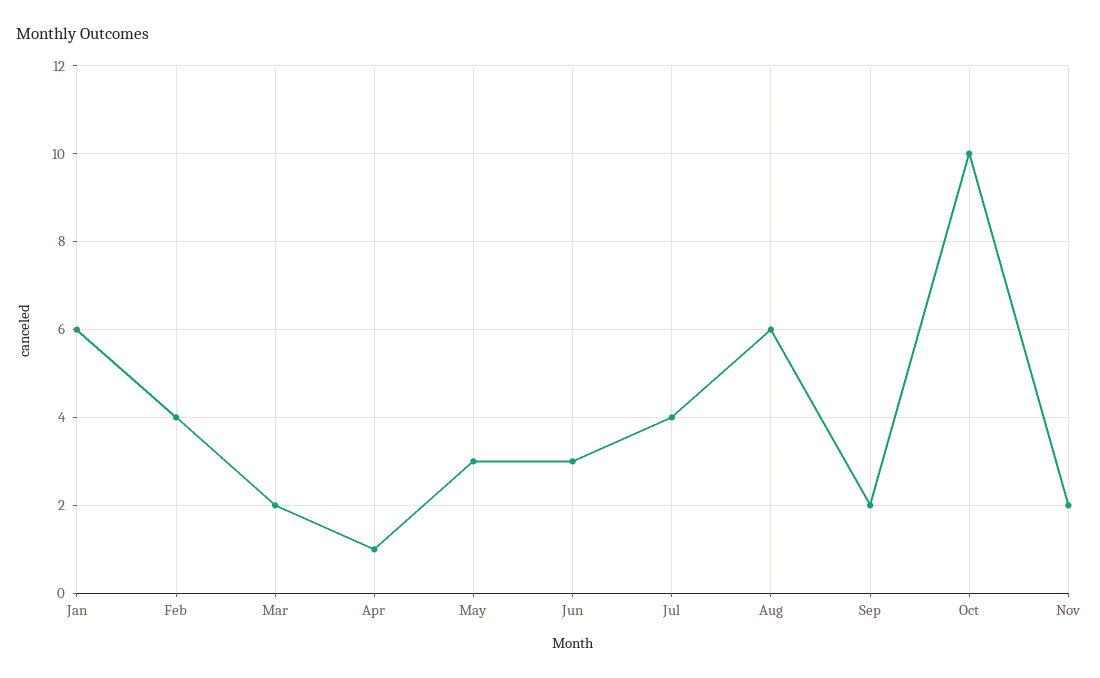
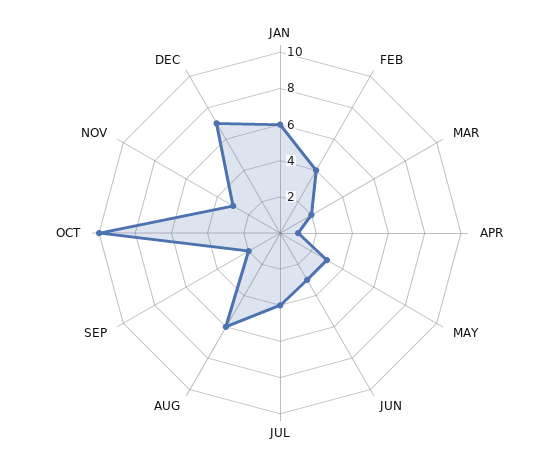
Nov: 2 -> 3
DEC: none -> 7

